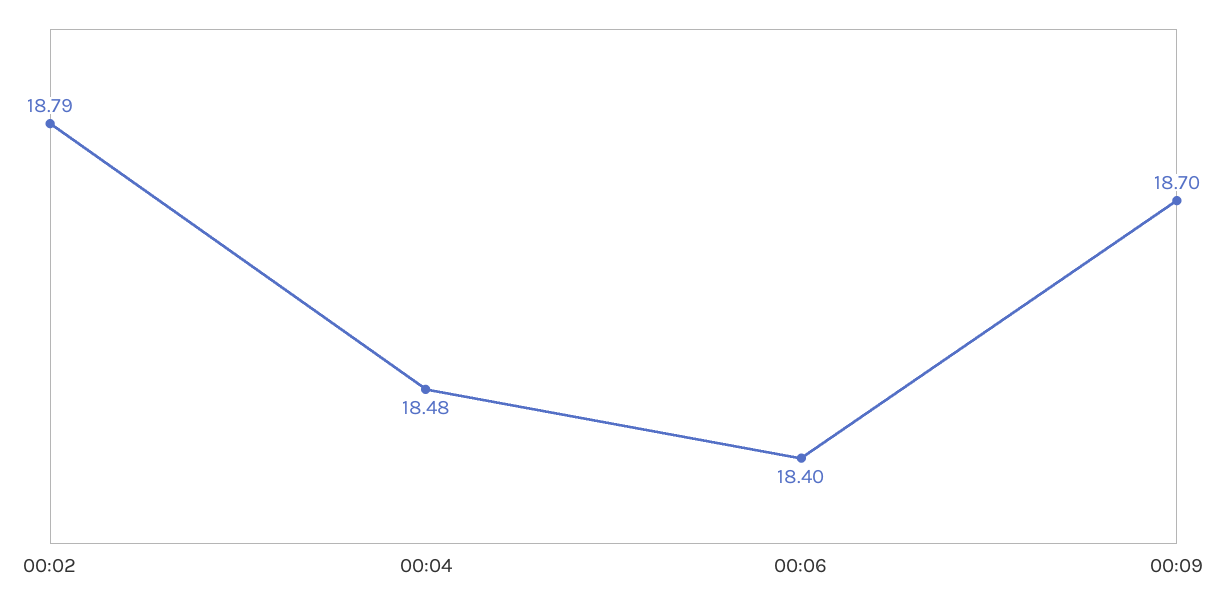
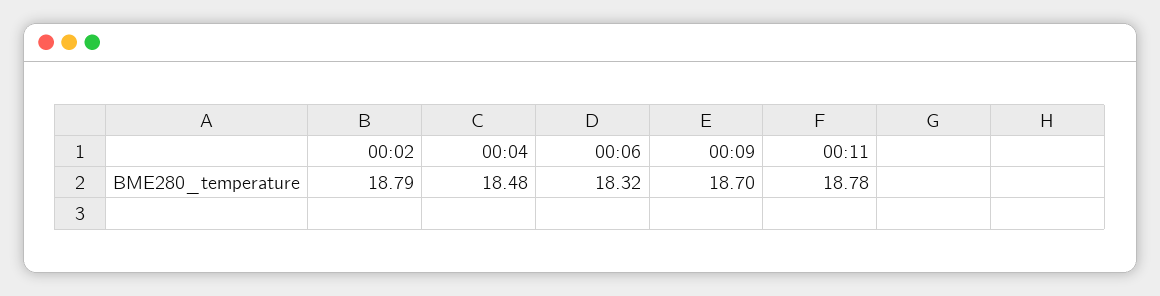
00:06: 18.4 -> 18.32
00:11: none -> 18.78

